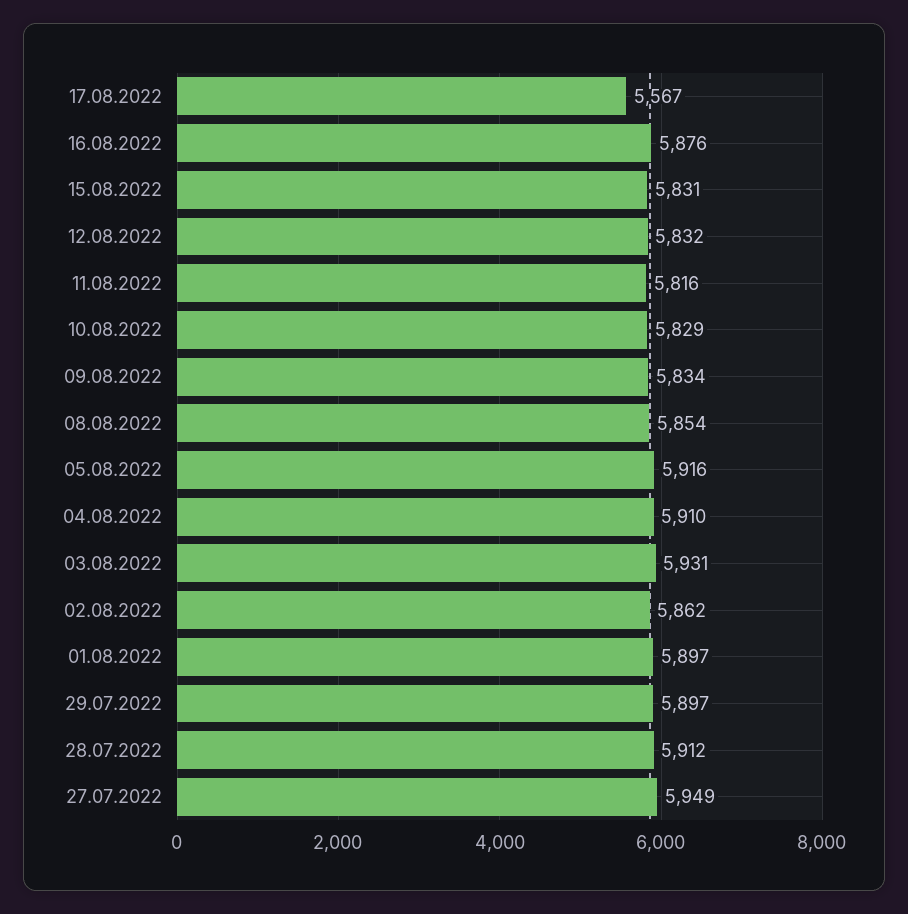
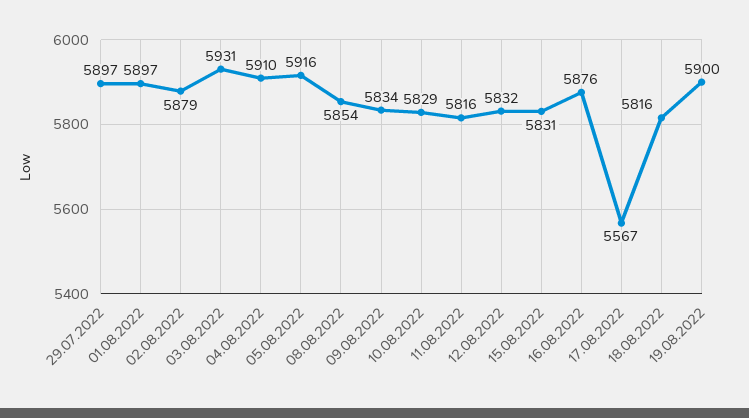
02.08.2022: 5862 -> 5879
28.07.2022: 5912 -> none
27.07.2022: 5949 -> none
18.08.2022: none -> 5816
19.08.2022: none -> 5900

